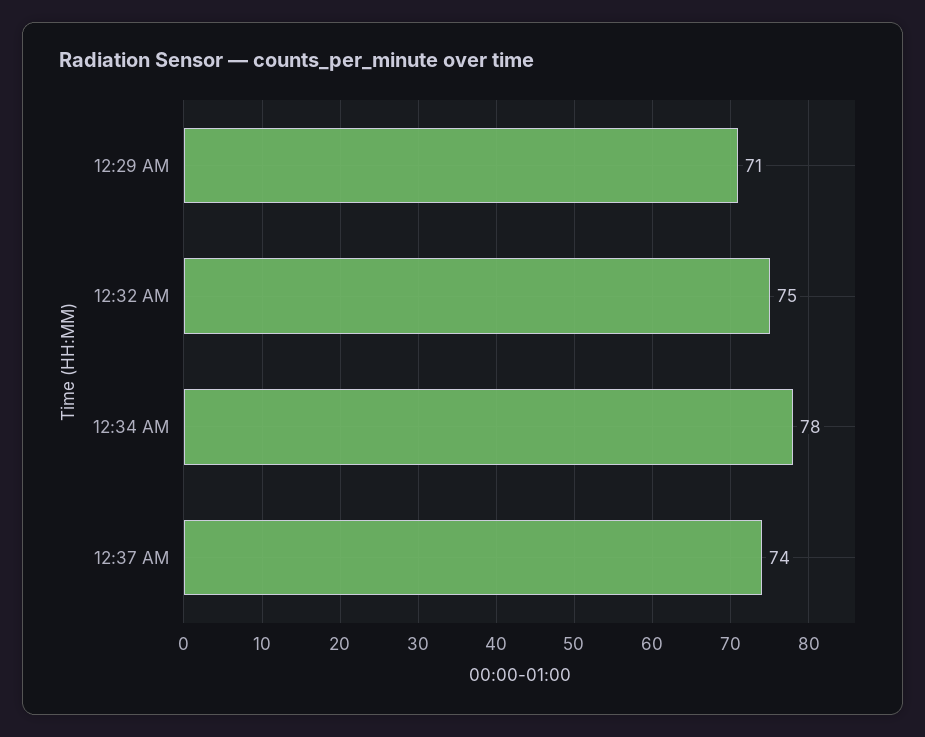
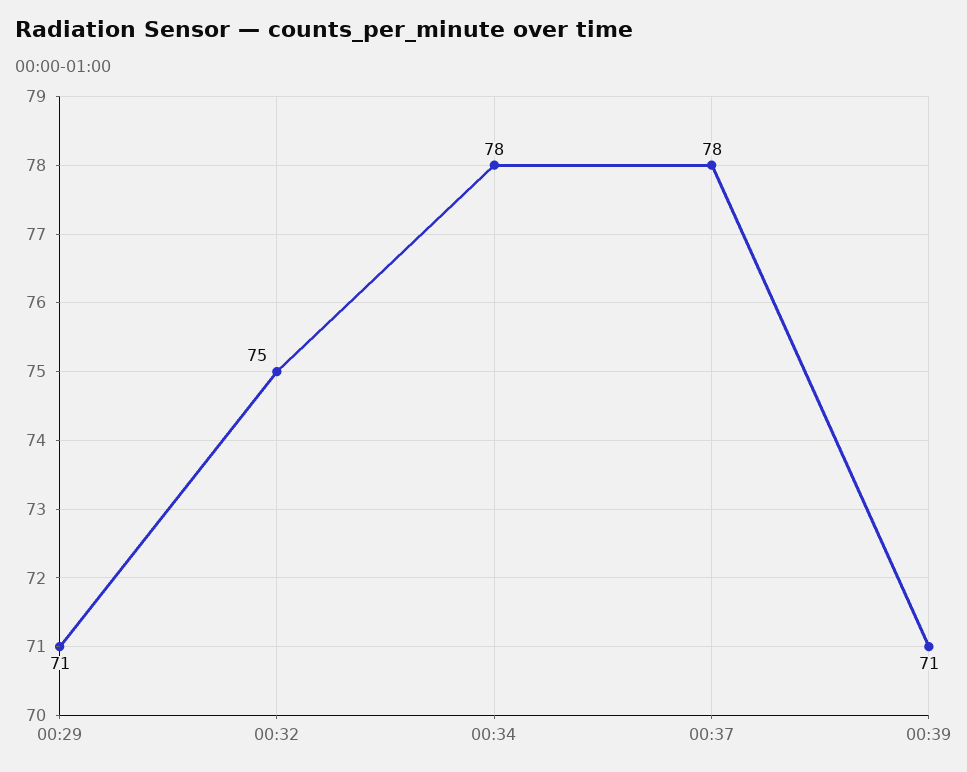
12:37 AM: 74 -> 78
00:39: none -> 71

